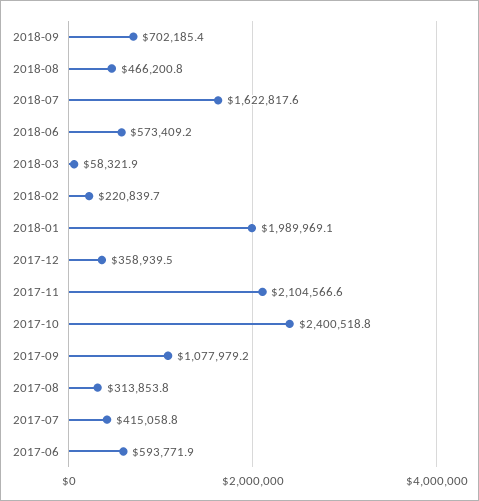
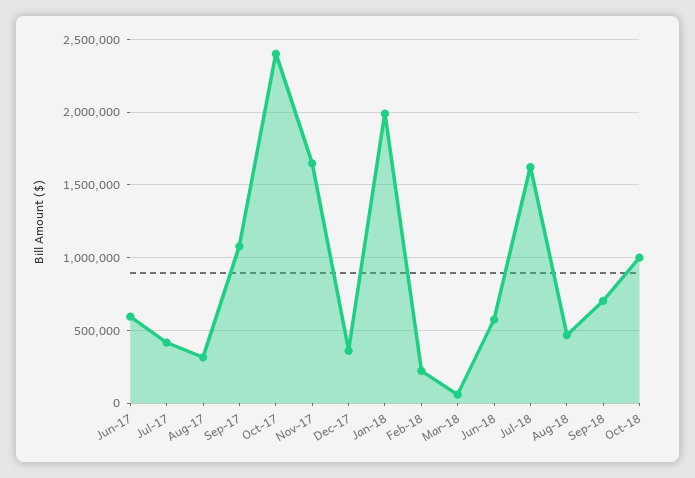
2017-11: 2104566.6 -> 1650000
Oct-18: none -> 1000000

